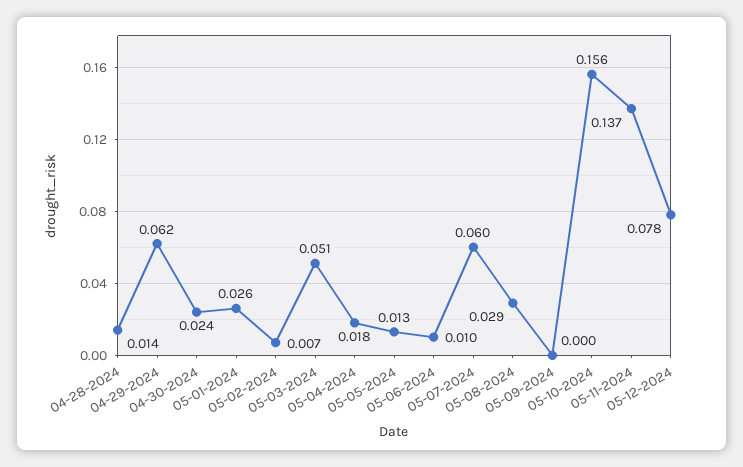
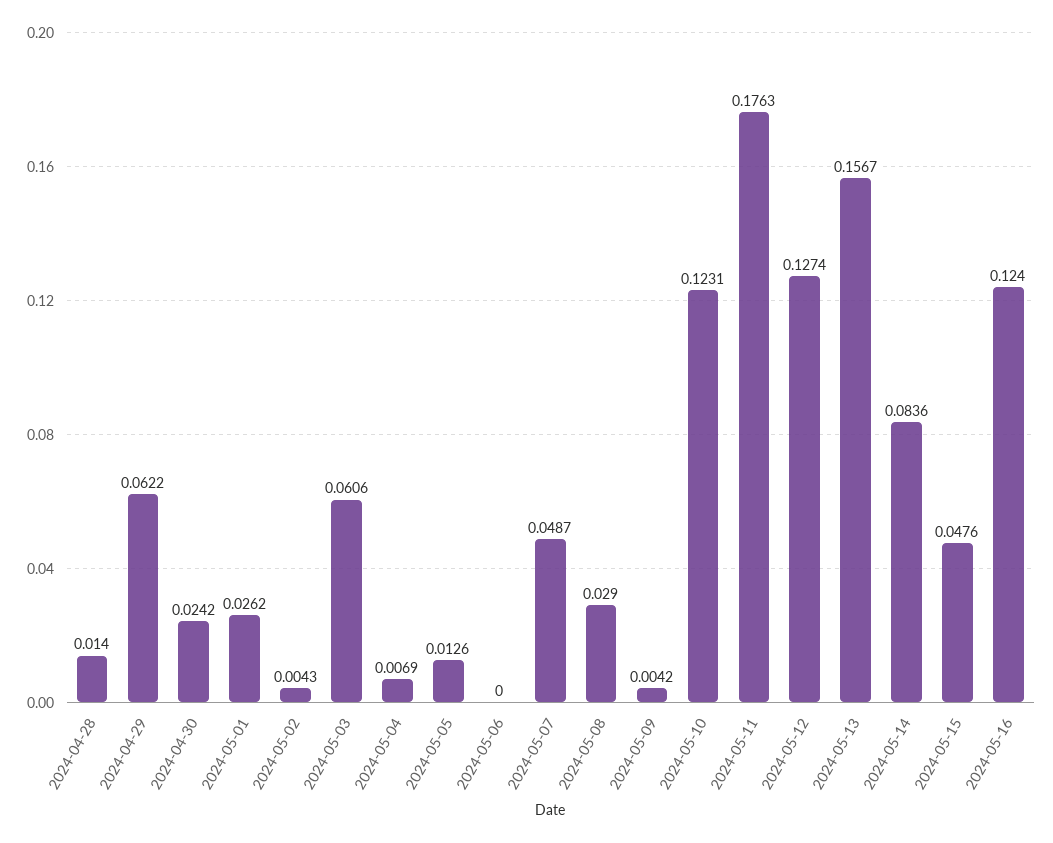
05-02-2024: 0.007 -> 0.0043
05-03-2024: 0.051 -> 0.0606
05-04-2024: 0.018 -> 0.0069
05-06-2024: 0.01 -> 0
05-07-2024: 0.06 -> 0.0487
05-09-2024: 0 -> 0.0042
05-10-2024: 0.156 -> 0.1231
05-11-2024: 0.137 -> 0.1763
05-12-2024: 0.078 -> 0.1274
2024-05-13: none -> 0.1567
2024-05-14: none -> 0.0836
2024-05-15: none -> 0.0476
2024-05-16: none -> 0.124

